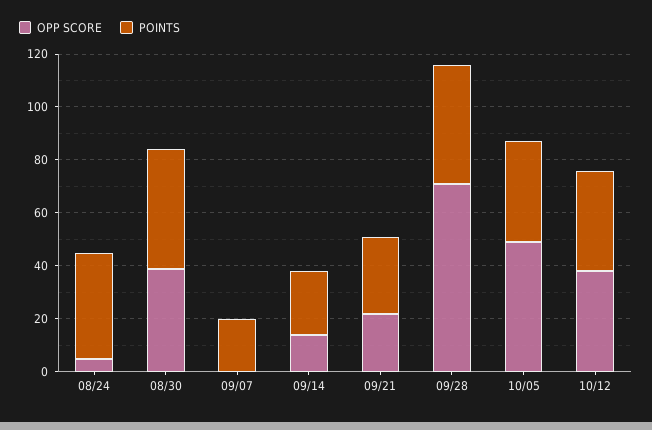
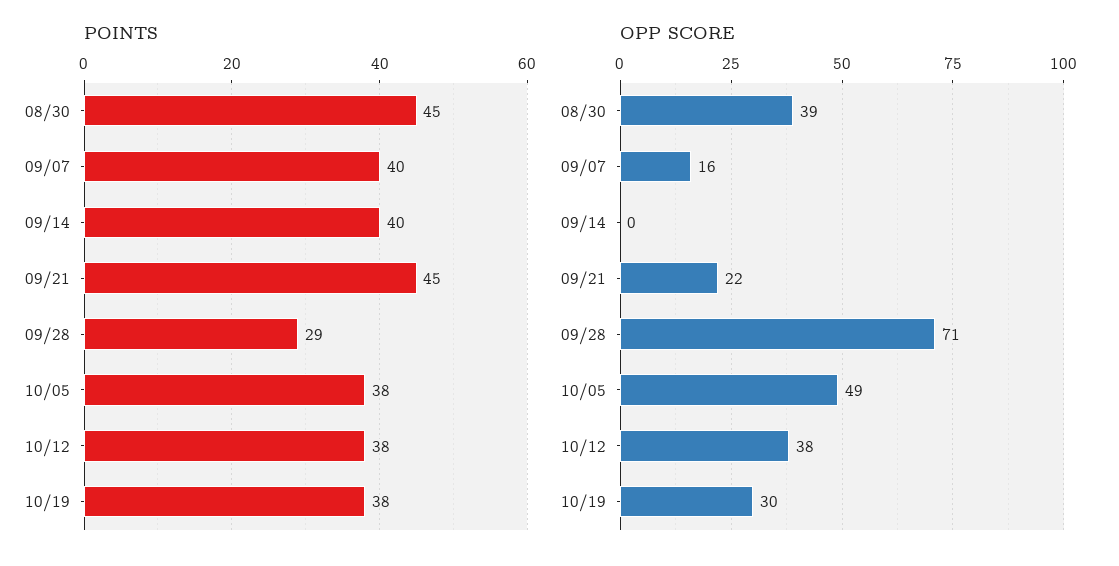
OPP SCORE, 08/24: 5 -> none
POINTS, 08/24: 40 -> none
OPP SCORE, 09/07: 0 -> 16
POINTS, 09/07: 20 -> 40
OPP SCORE, 09/14: 15 -> 0
POINTS, 09/14: 25 -> 40
POINTS, 09/21: 30 -> 45
POINTS, 09/28: 45 -> 29
POINTS, 10/19: none -> 38
OPP SCORE, 10/19: none -> 30

